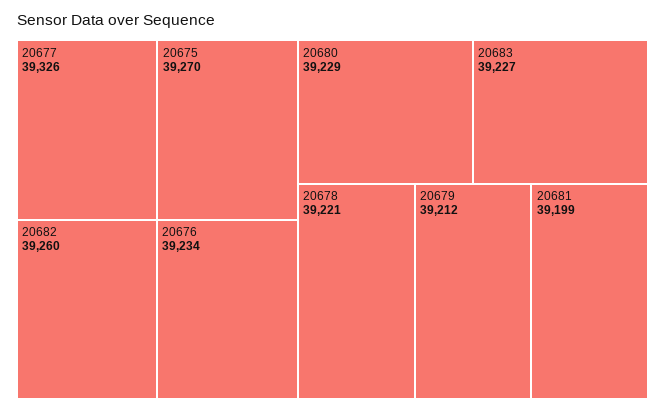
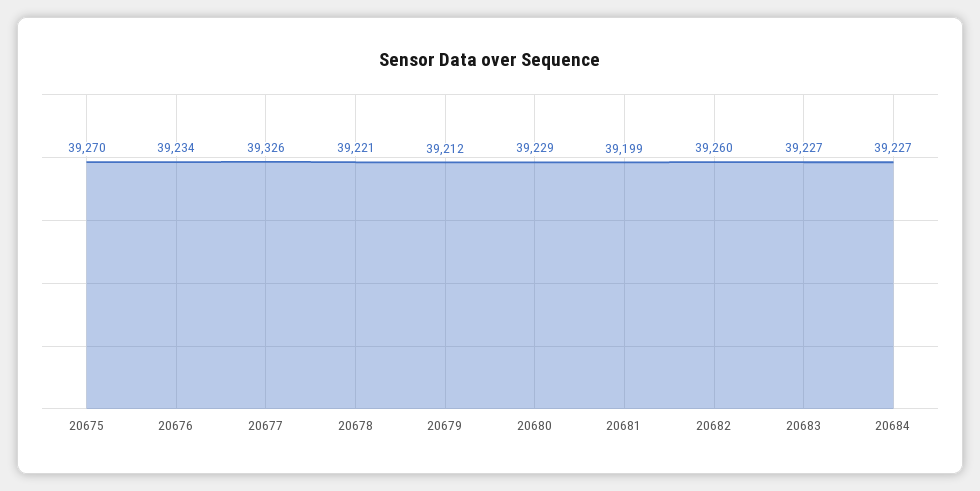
20684: none -> 39227

